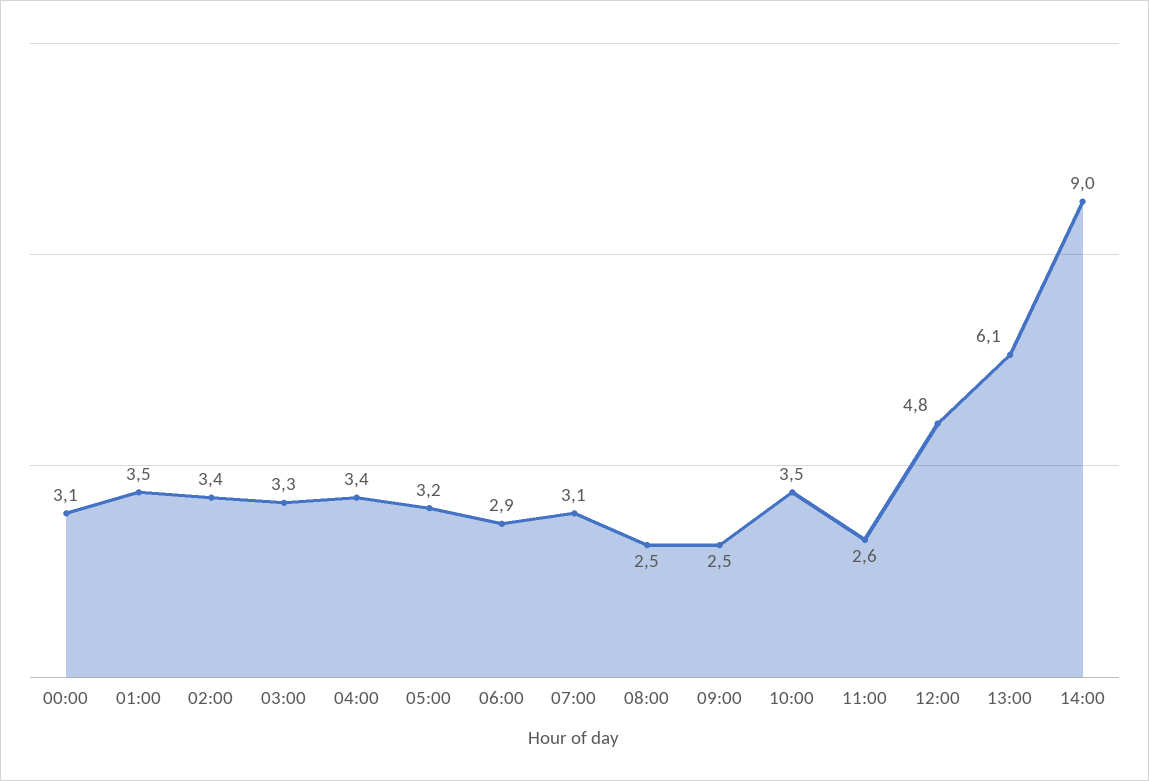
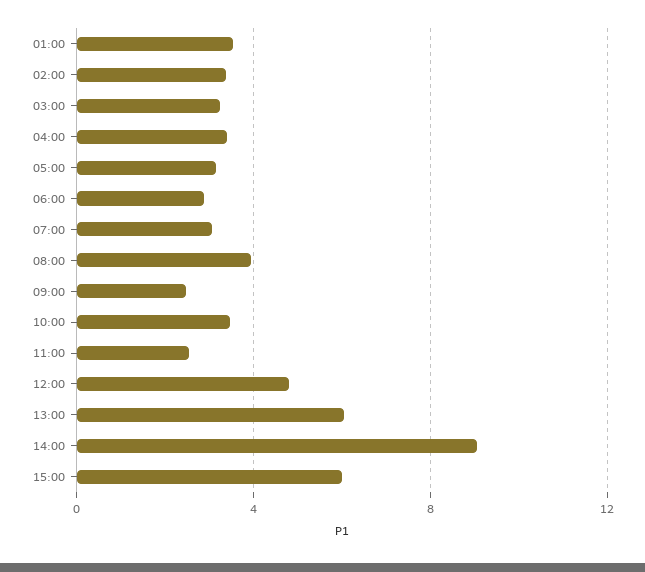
00:00: 3.1 -> none
08:00: 2.5 -> 4
15:00: none -> 6

